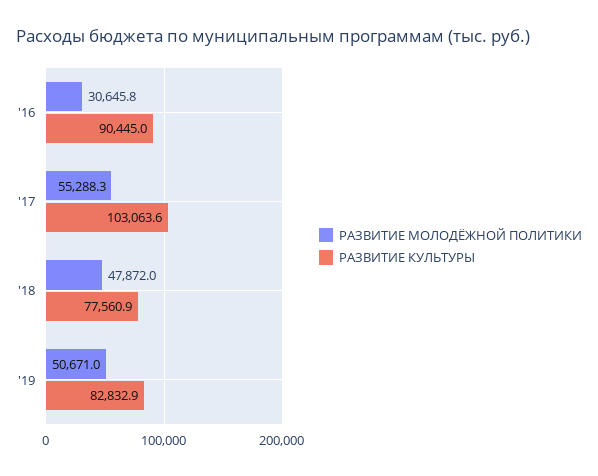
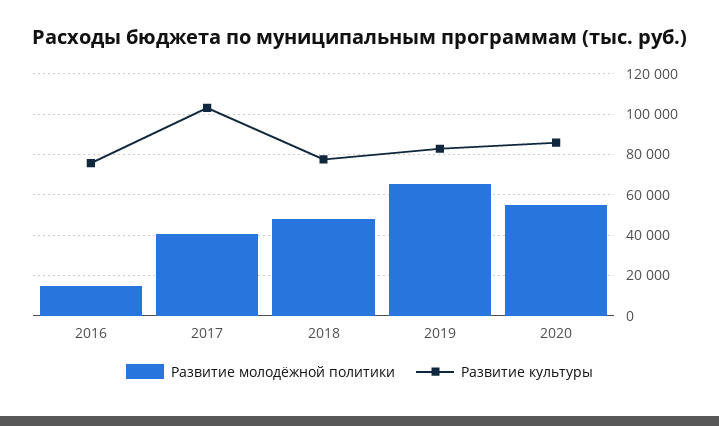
РАЗВИТИЕ МОЛОДЁЖНОЙ ПОЛИТИКИ, '16: 30645.8 -> 15000
РАЗВИТИЕ КУЛЬТУРЫ, '16: 90445 -> 75000
РАЗВИТИЕ МОЛОДЁЖНОЙ ПОЛИТИКИ, '17: 55288.3 -> 40000
РАЗВИТИЕ МОЛОДЁЖНОЙ ПОЛИТИКИ, '19: 50671 -> 65000
РАЗВИТИЕ МОЛОДЁЖНОЙ ПОЛИТИКИ, 2020: none -> 55000
РАЗВИТИЕ КУЛЬТУРЫ, 2020: none -> 85000

